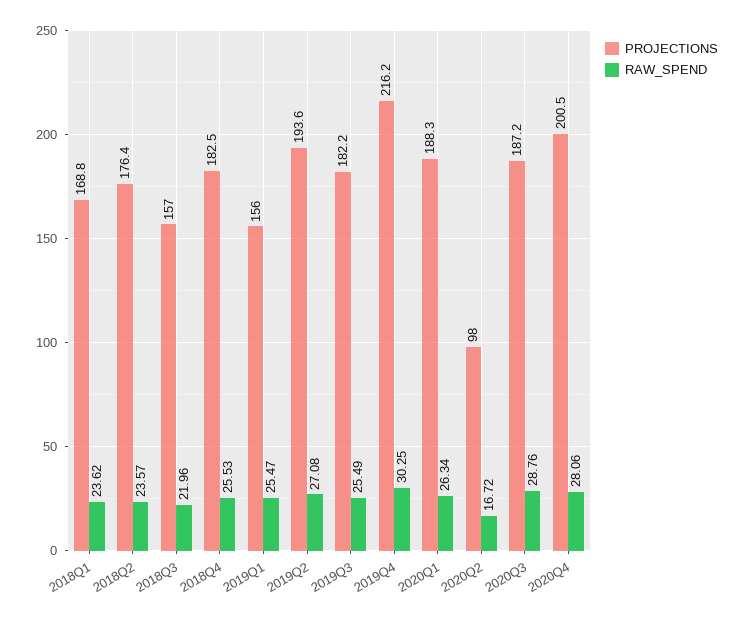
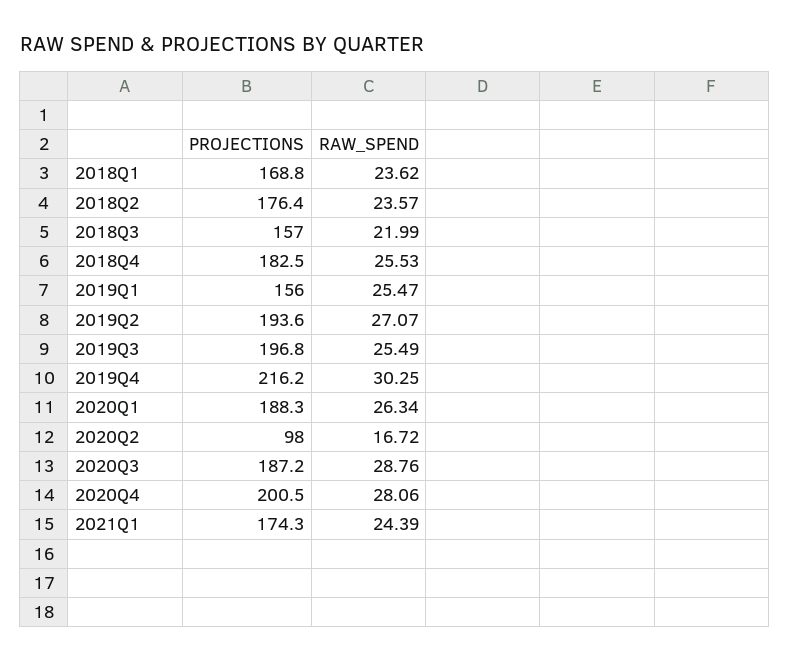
RAW_SPEND, 2018Q3: 21.96 -> 21.99
RAW_SPEND, 2019Q2: 27.08 -> 27.07
PROJECTIONS, 2019Q3: 182.2 -> 196.8
PROJECTIONS, 2021Q1: none -> 174.3
RAW_SPEND, 2021Q1: none -> 24.39

